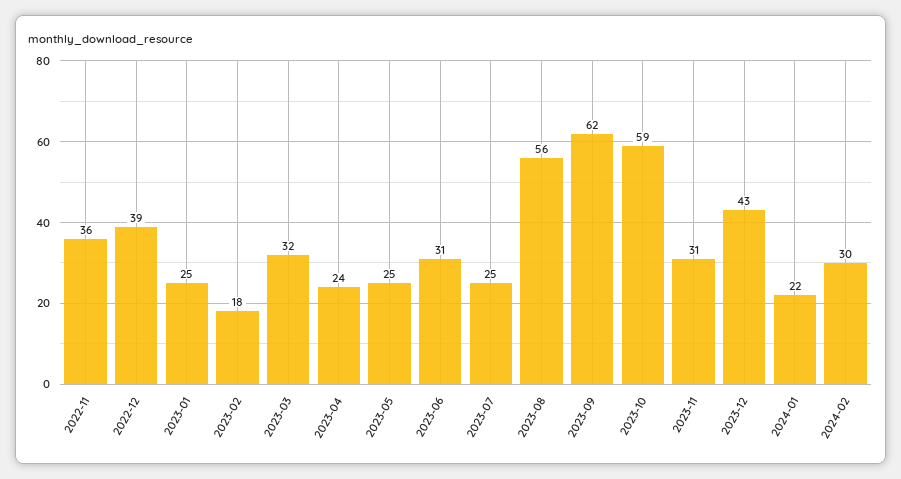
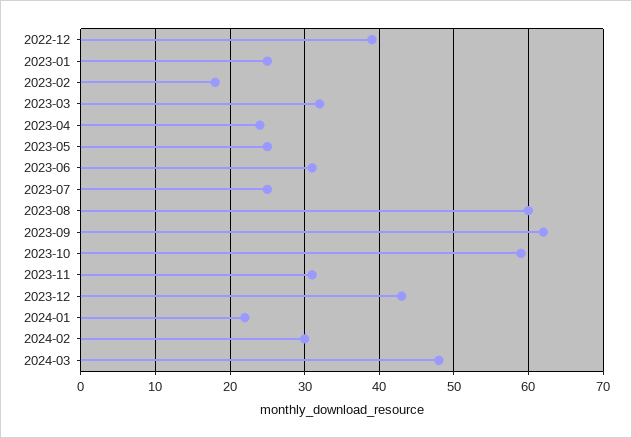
2022-11: 36 -> none
2023-08: 56 -> 60
2024-03: none -> 48

